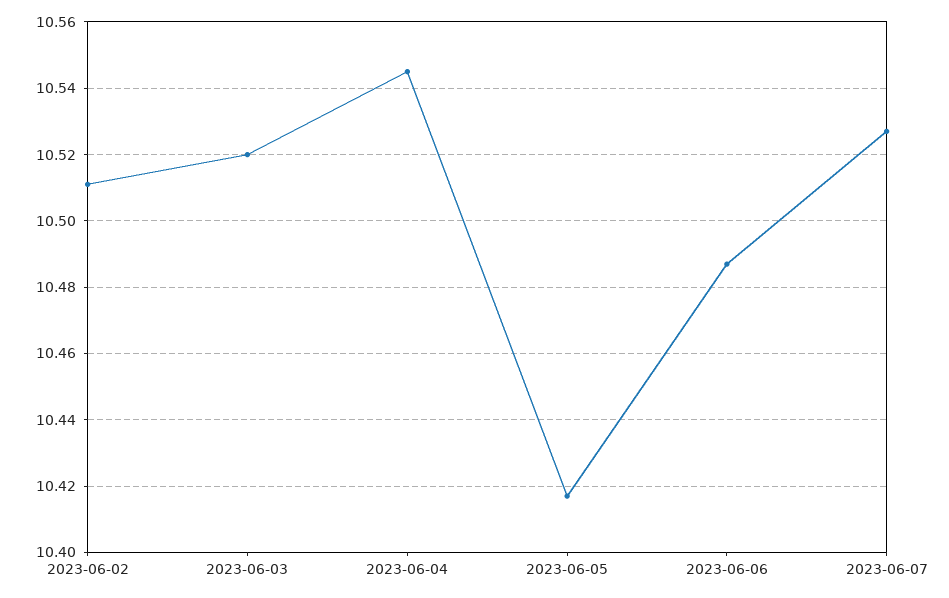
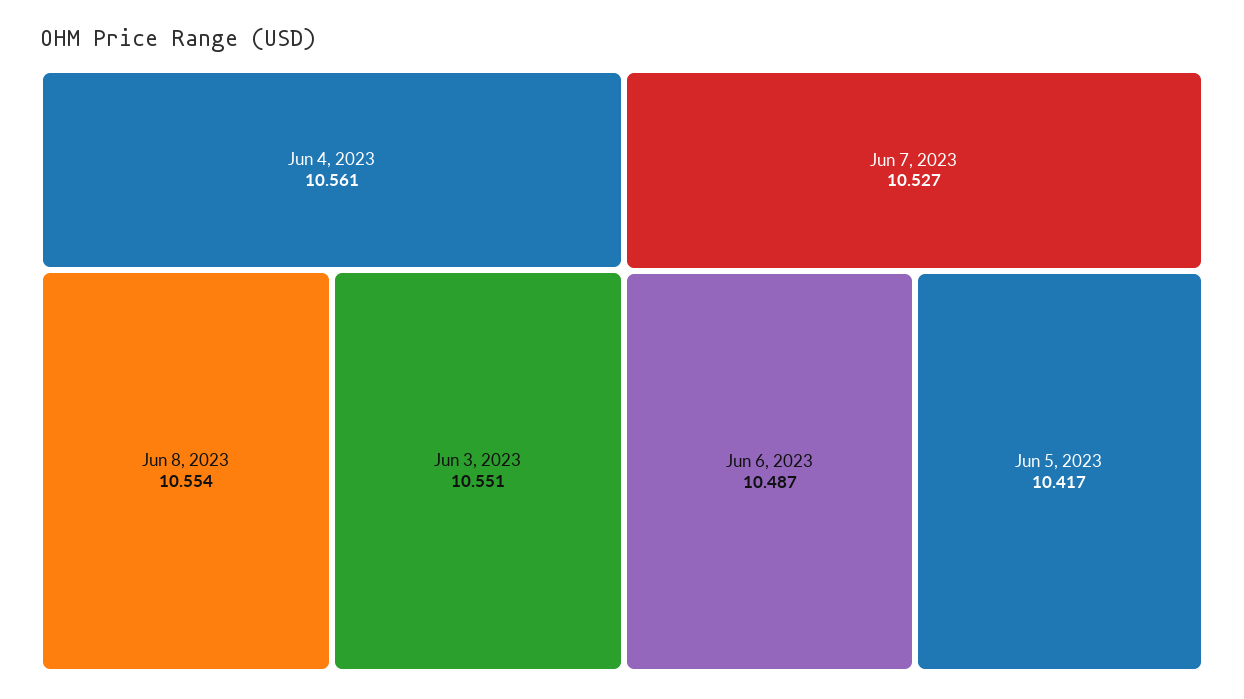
2023-06-02: 10.51 -> none
2023-06-03: 10.52 -> 10.551
2023-06-04: 10.545 -> 10.561
Jun 8, 2023: none -> 10.554

